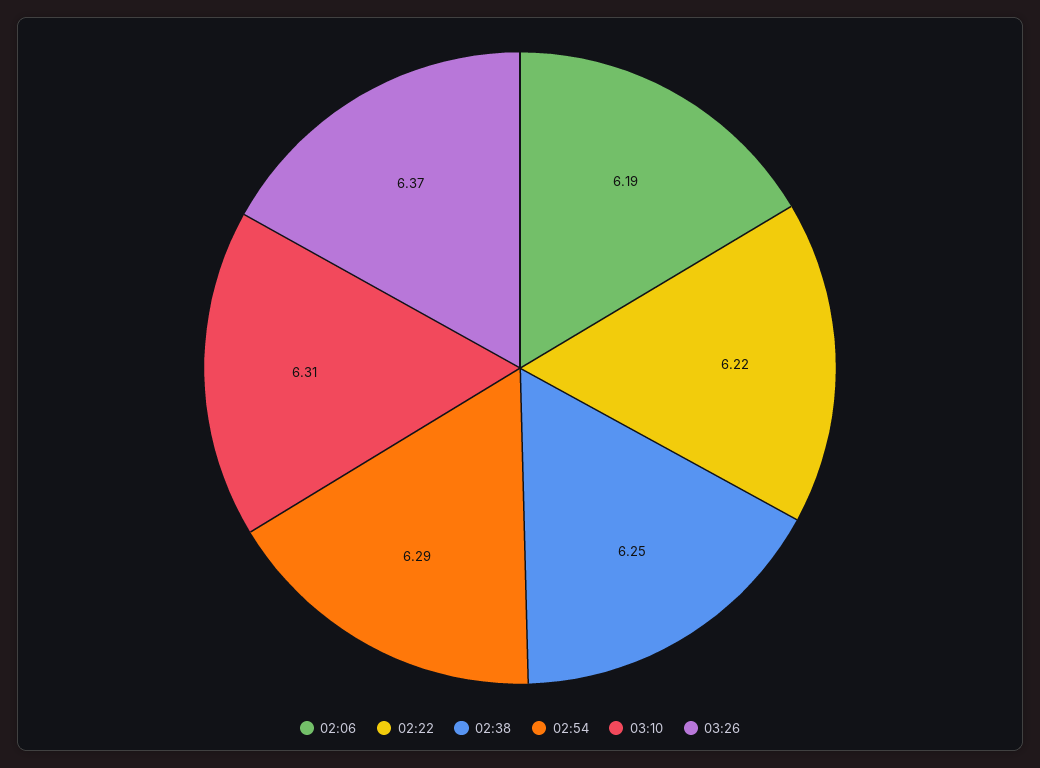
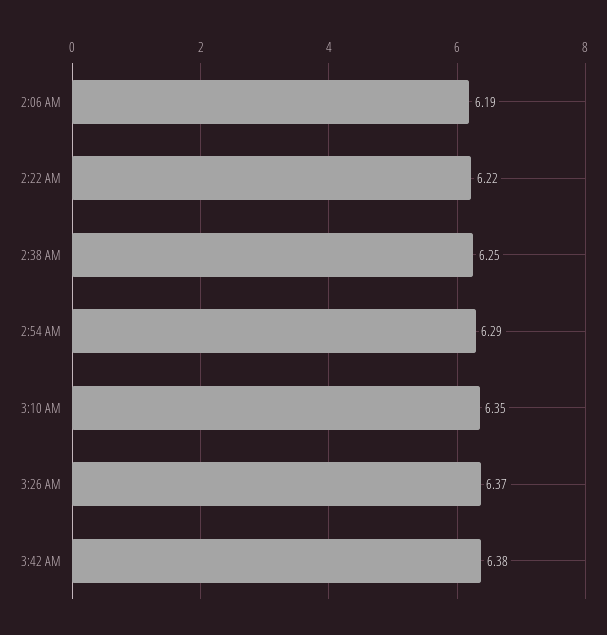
03:10: 6.31 -> 6.35
3:42 AM: none -> 6.38

